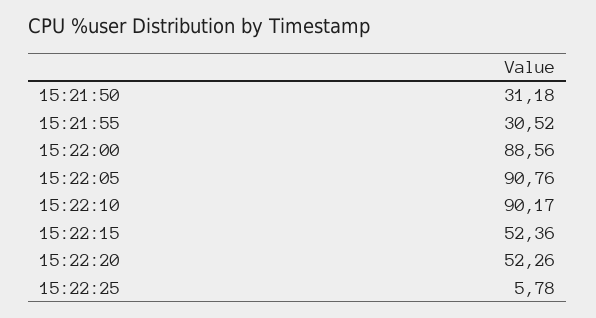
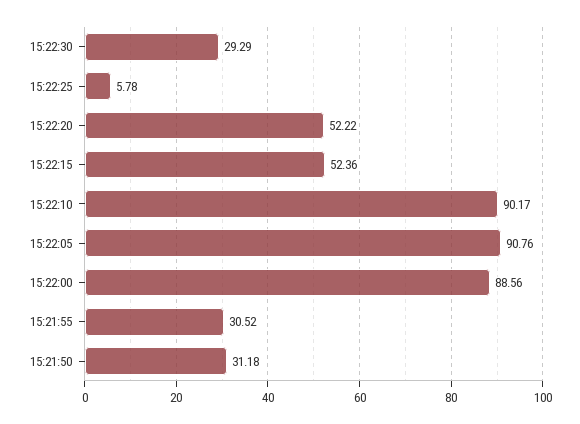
15:22:20: 52.26 -> 52.22
15:22:30: none -> 29.29

